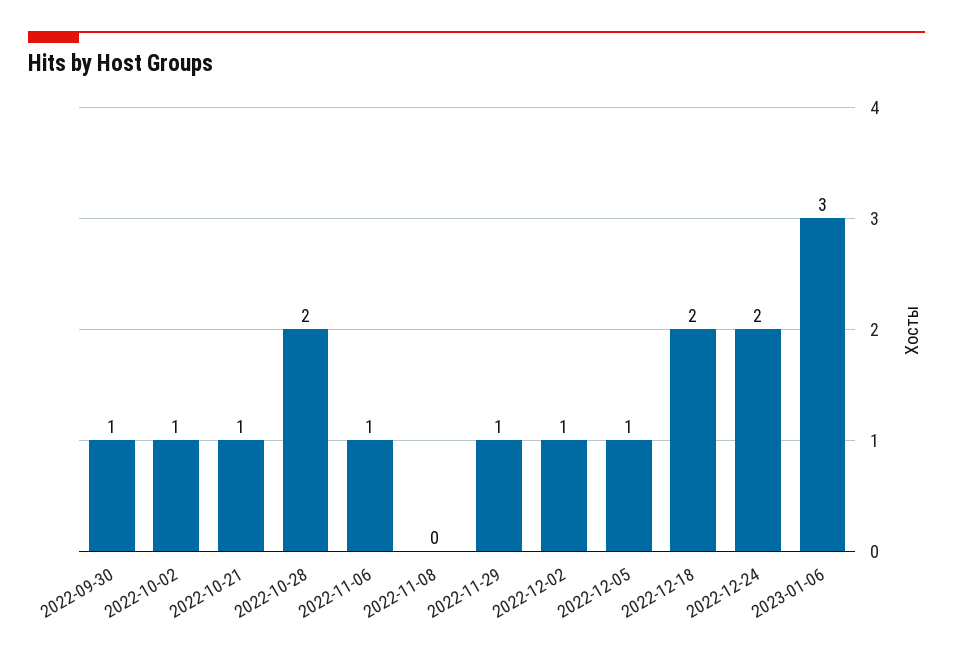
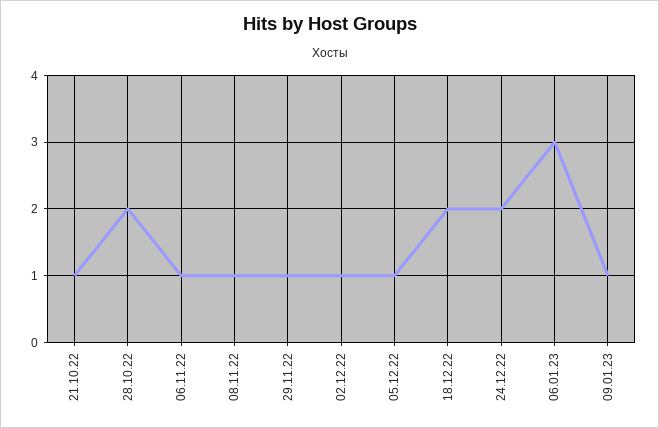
2022-09-30: 1 -> none
2022-10-02: 1 -> none
2022-11-08: 0 -> 1
09.01.23: none -> 1

